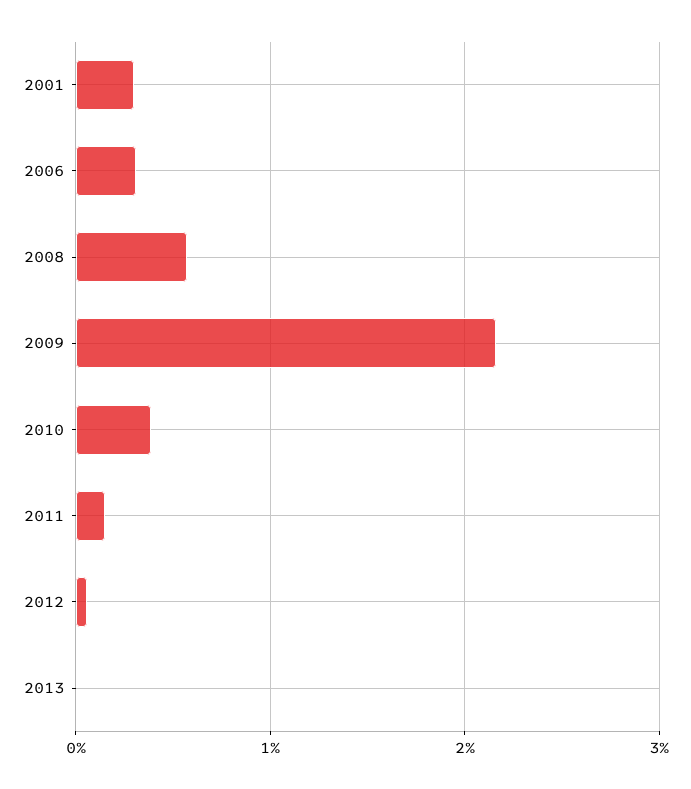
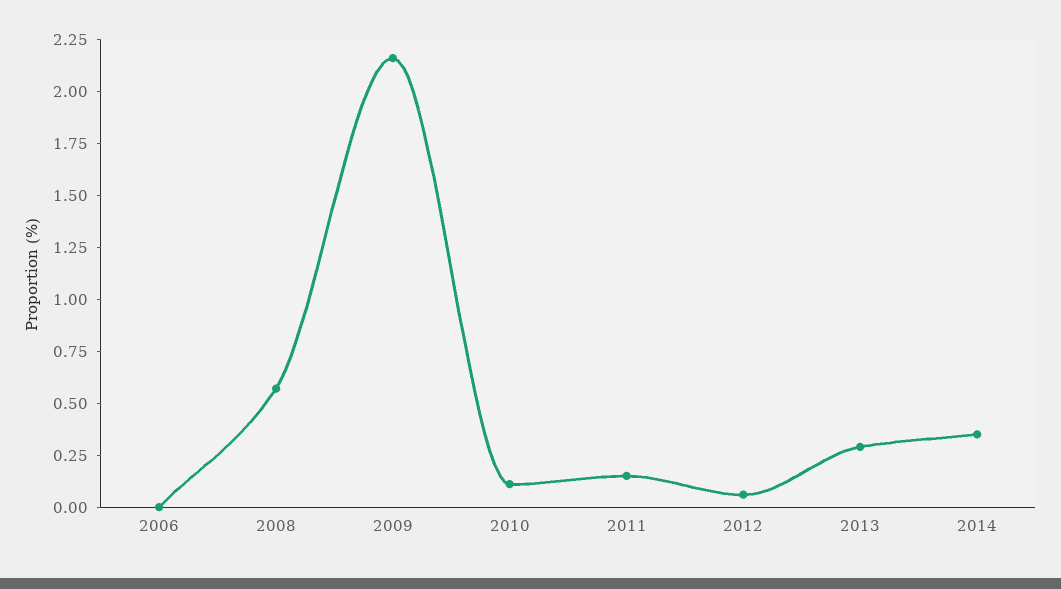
2001: 0.3 -> none
2006: 0.3 -> 0
2010: 0.4 -> 0.1
2013: 0 -> 0.3
2014: none -> 0.35

